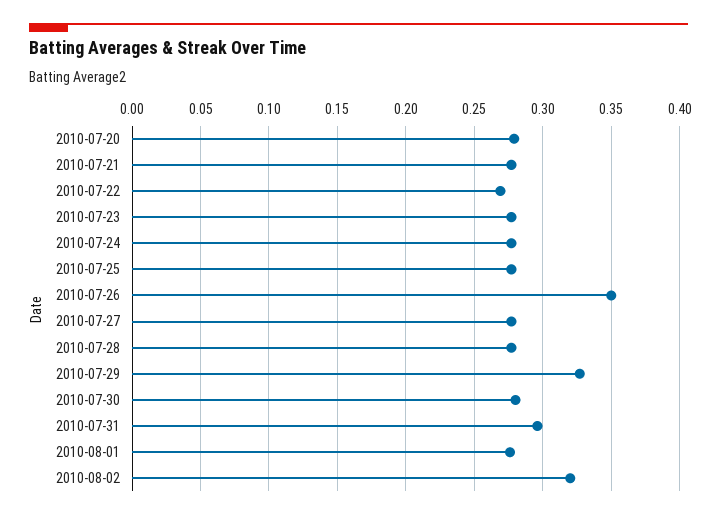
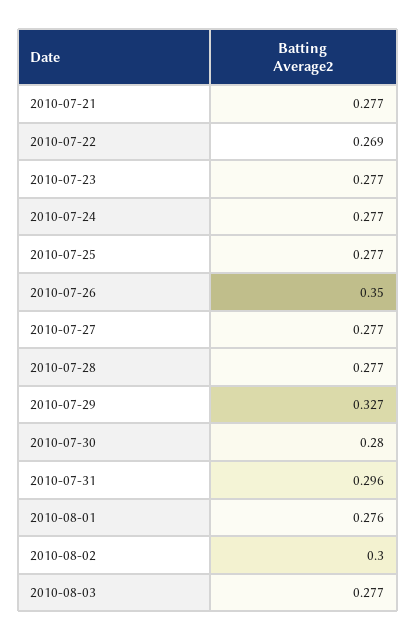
2010-07-20: 0.28 -> none
2010-08-02: 0.32 -> 0.3
2010-08-03: none -> 0.277

